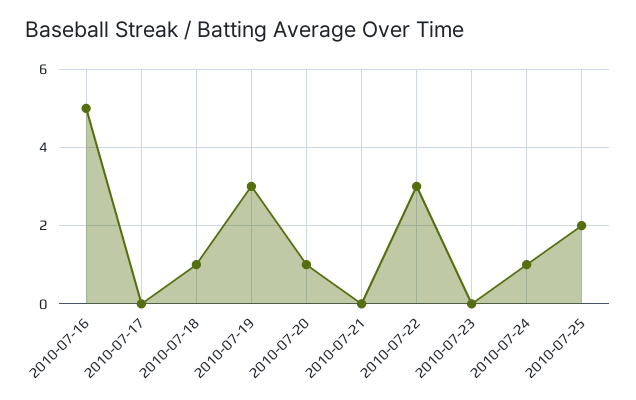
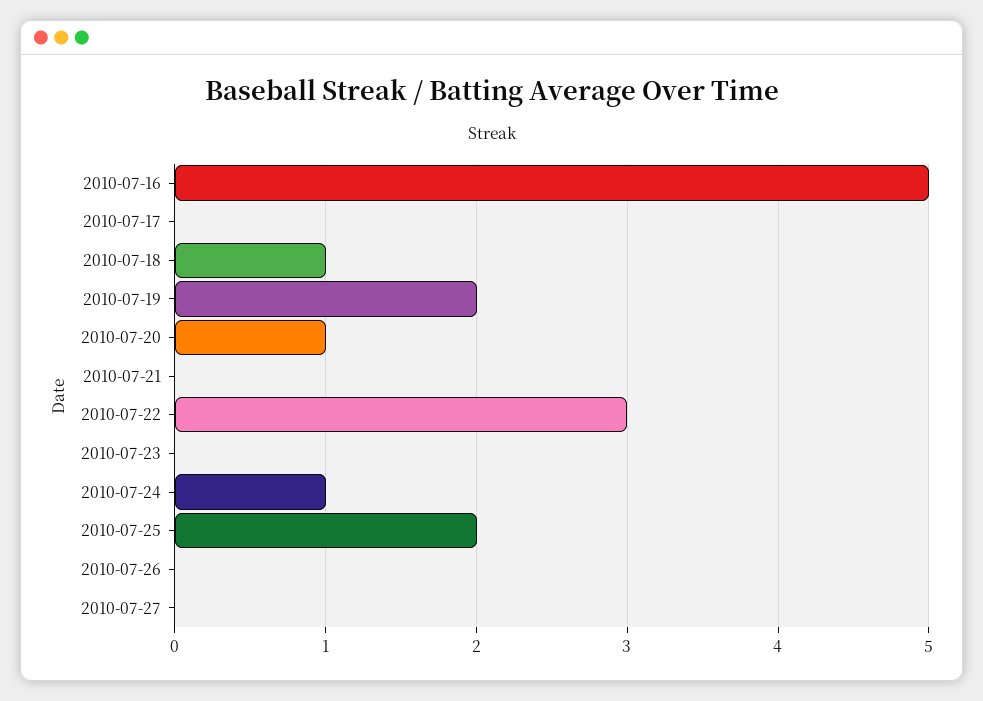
2010-07-19: 3 -> 2
2010-07-26: none -> 0
2010-07-27: none -> 0

